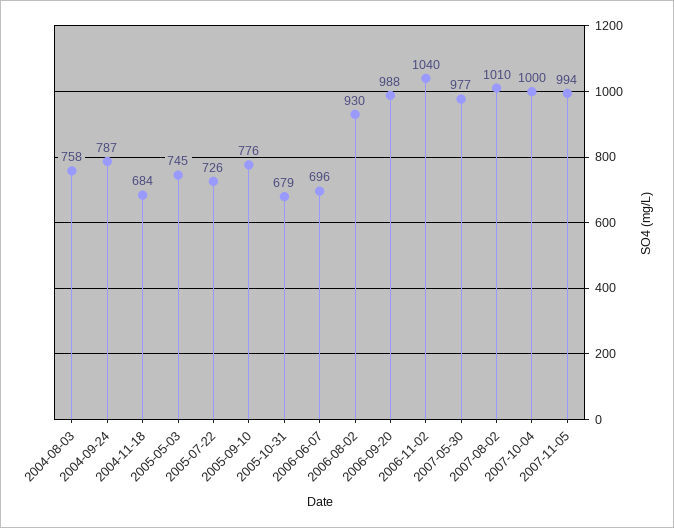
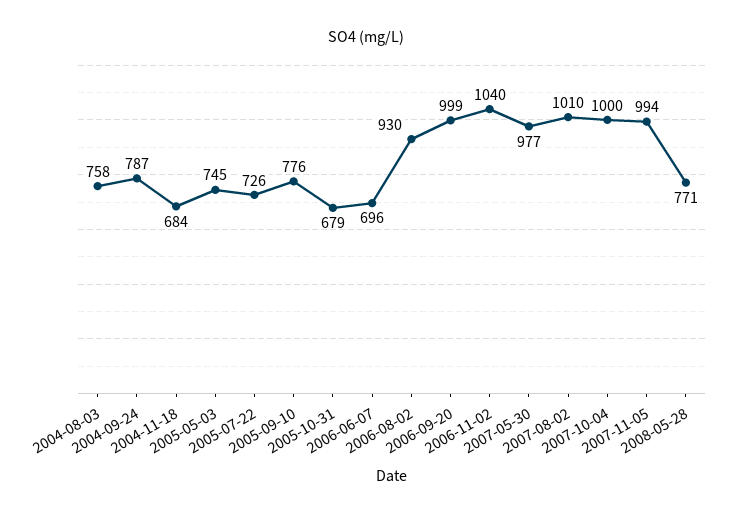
2006-09-20: 988 -> 999
2008-05-28: none -> 771

